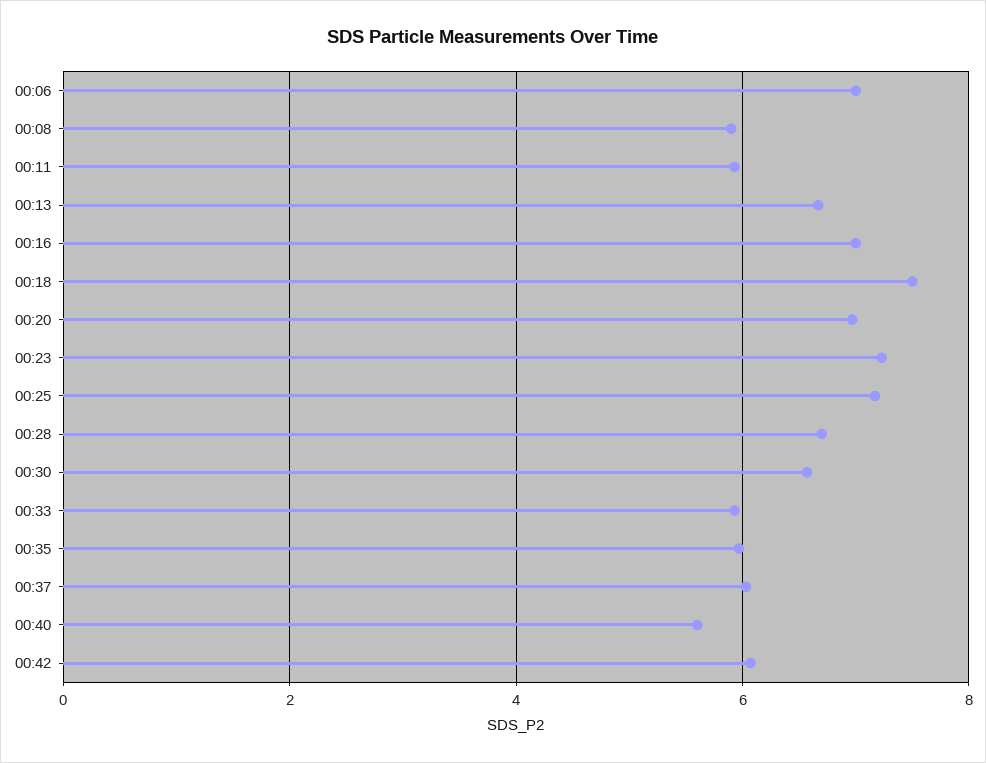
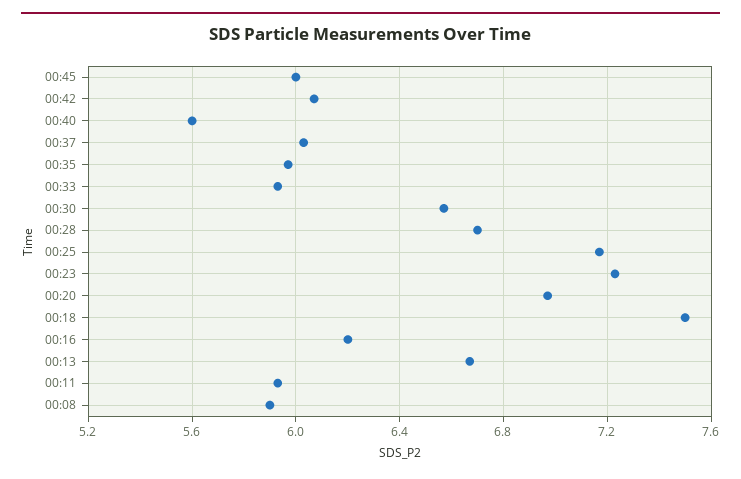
00:06: 7 -> none
00:16: 7 -> 6.2
00:45: none -> 6

